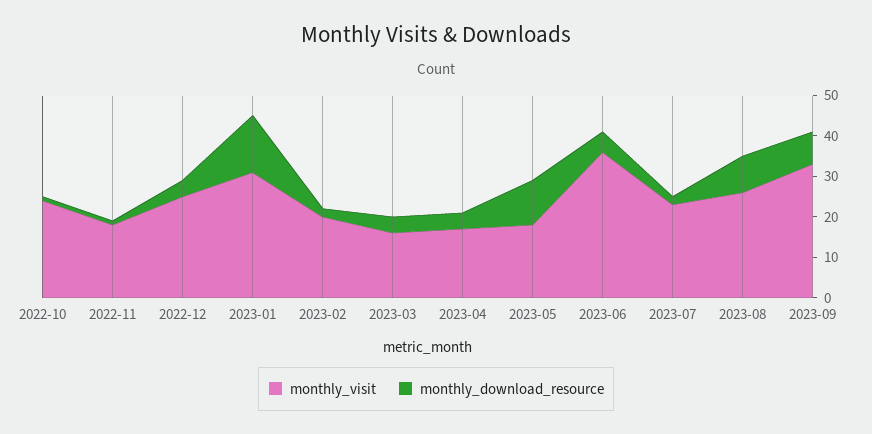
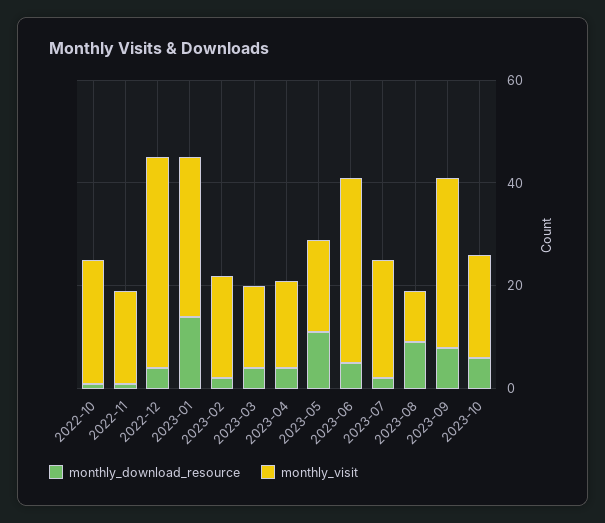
monthly_visit, 2022-12: 25 -> 40
monthly_visit, 2023-08: 25 -> 10
monthly_download_resource, 2023-10: none -> 5
monthly_visit, 2023-10: none -> 20

